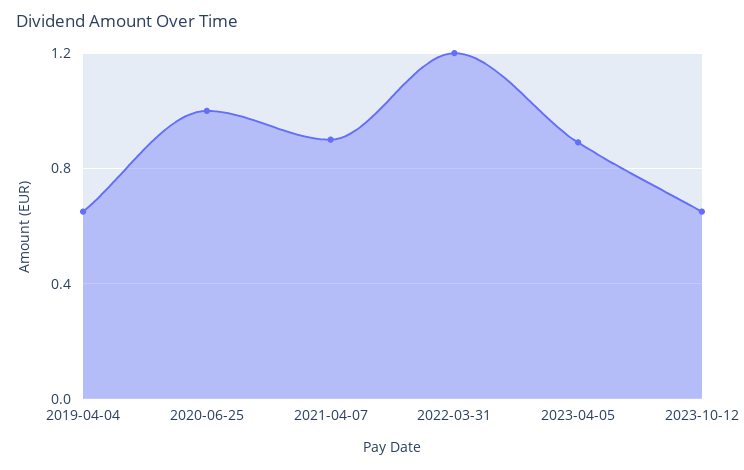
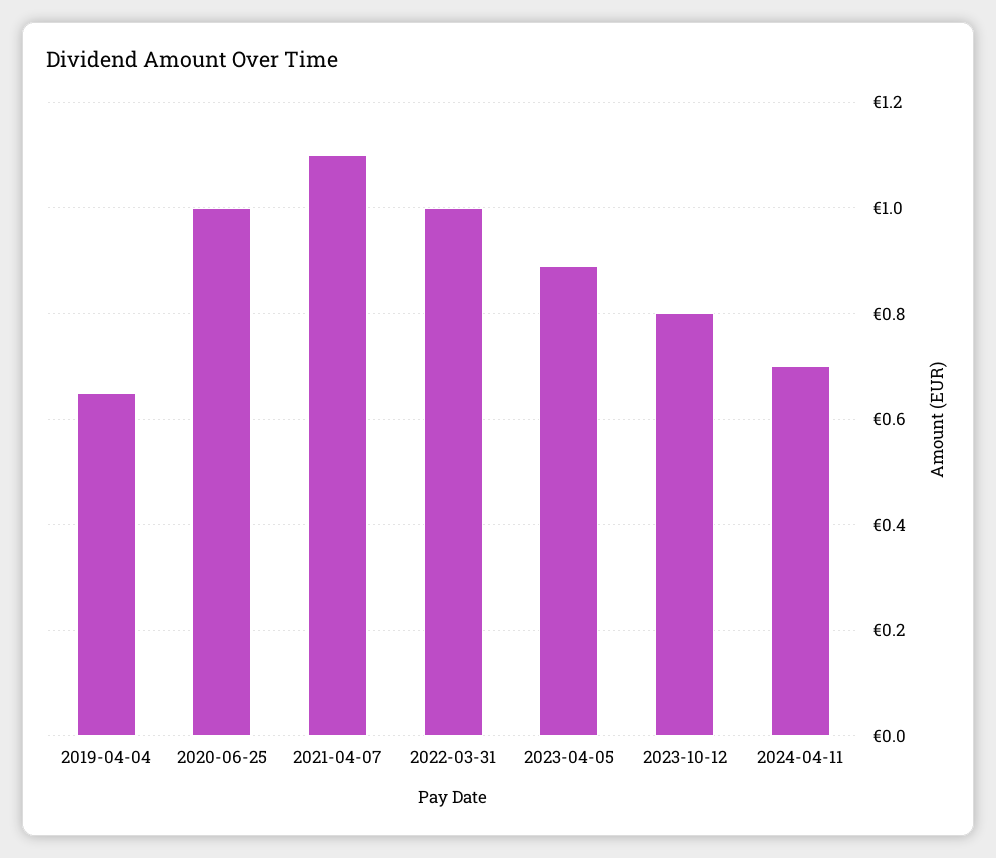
2021-04-07: 0.9 -> 1.1
2022-03-31: 1.2 -> 1
2023-10-12: 0.65 -> 0.8
2024-04-11: none -> 0.7

